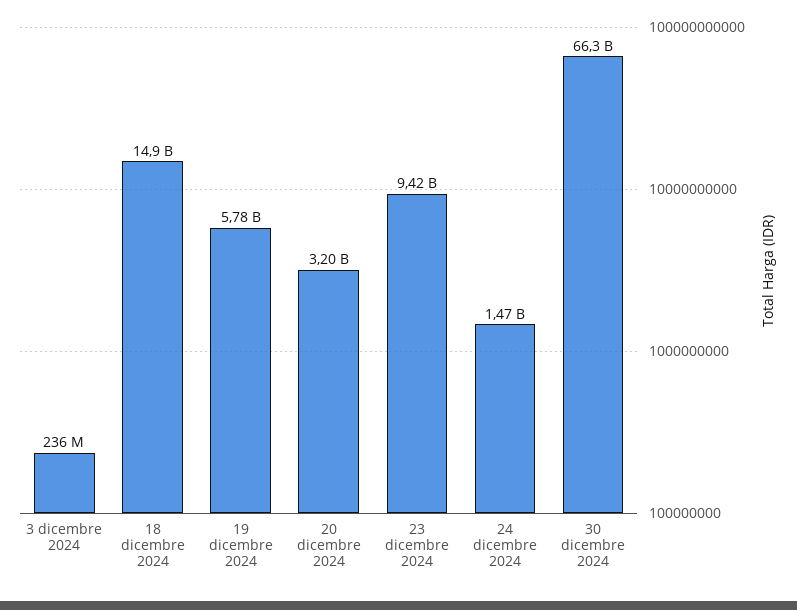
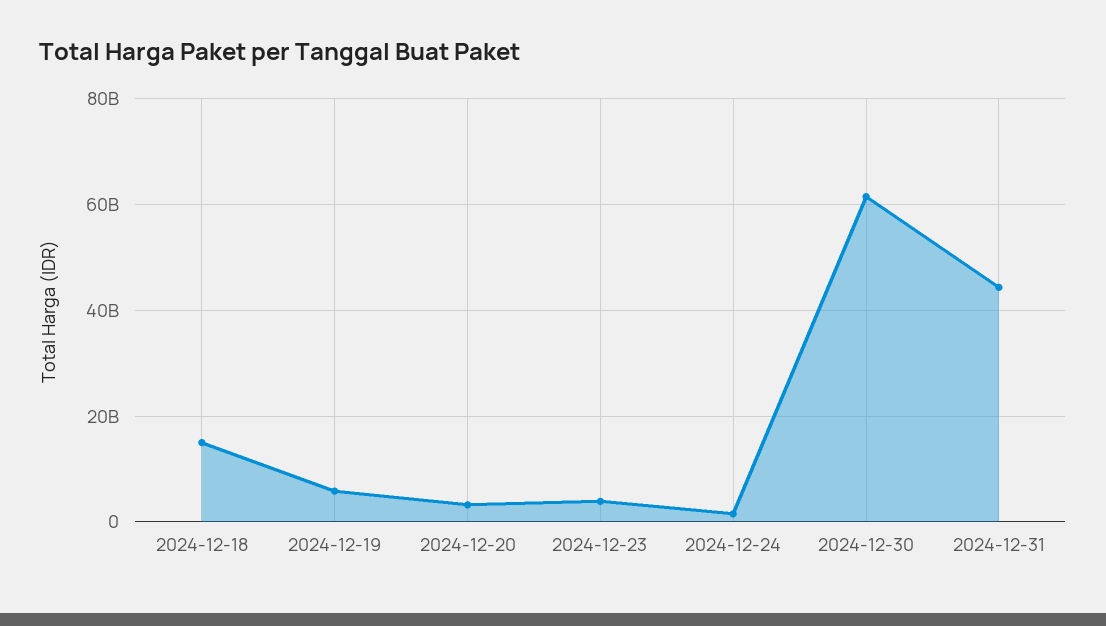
3 dicembre 2024: 236000000 -> none
23 dicembre 2024: 9420000000 -> 4000000000
30 dicembre 2024: 66300000000 -> 62000000000
2024-12-31: none -> 44000000000

